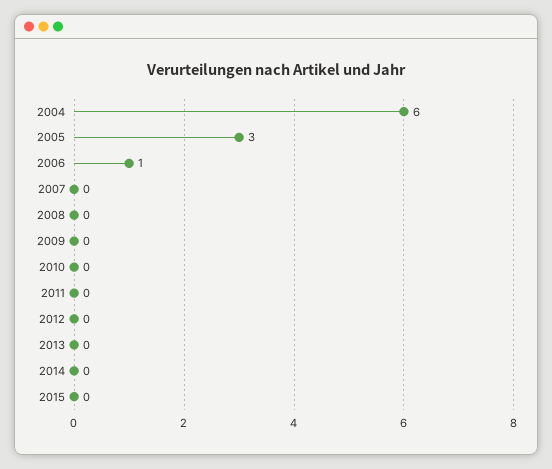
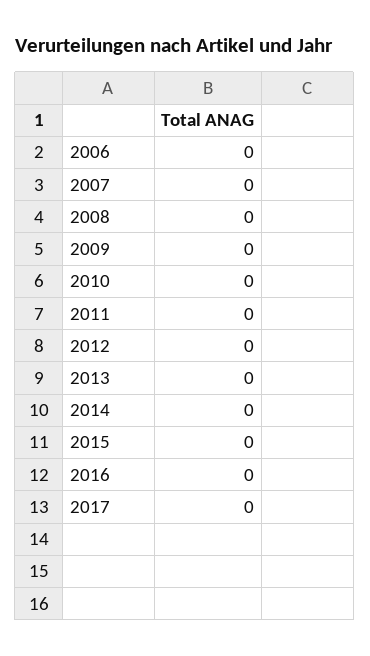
2004: 6 -> none
2005: 3 -> none
2006: 1 -> 0
2016: none -> 0
2017: none -> 0

